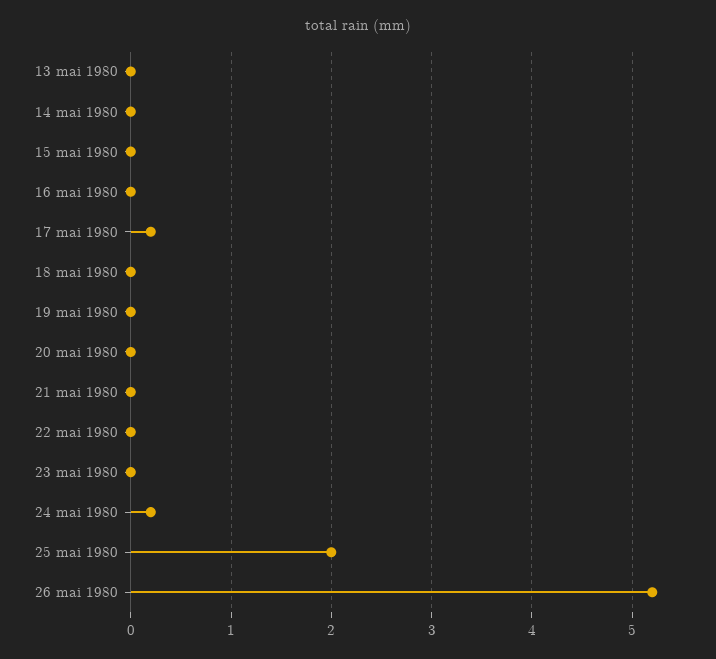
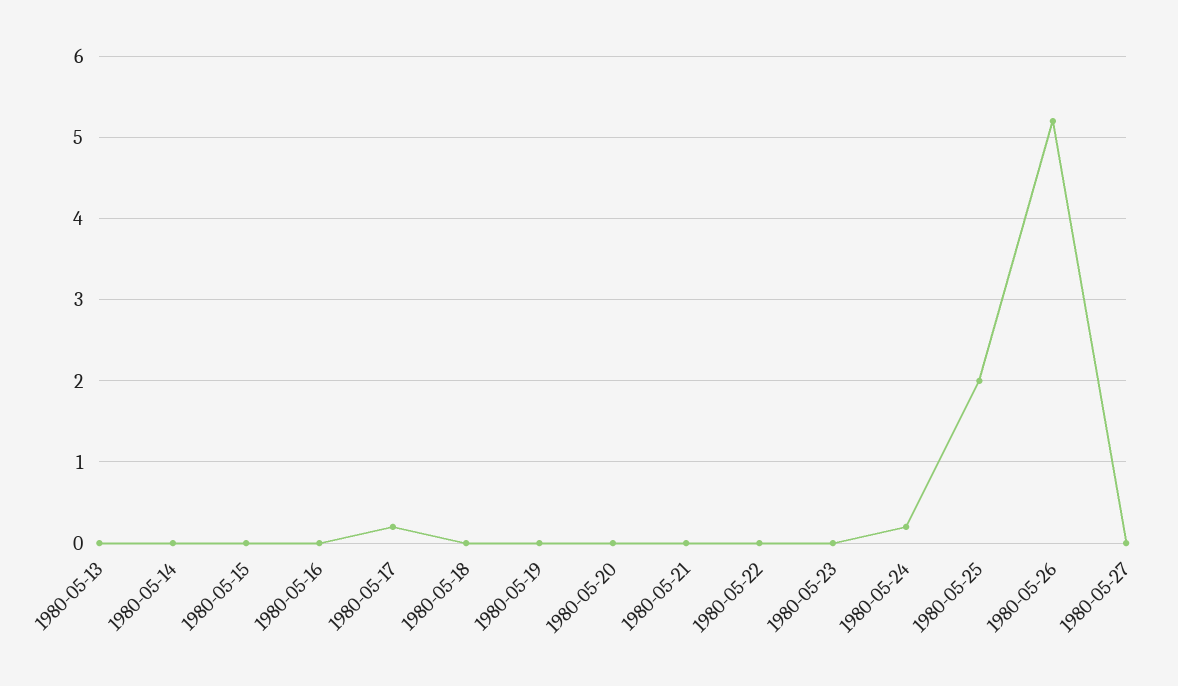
1980-05-27: none -> 0

